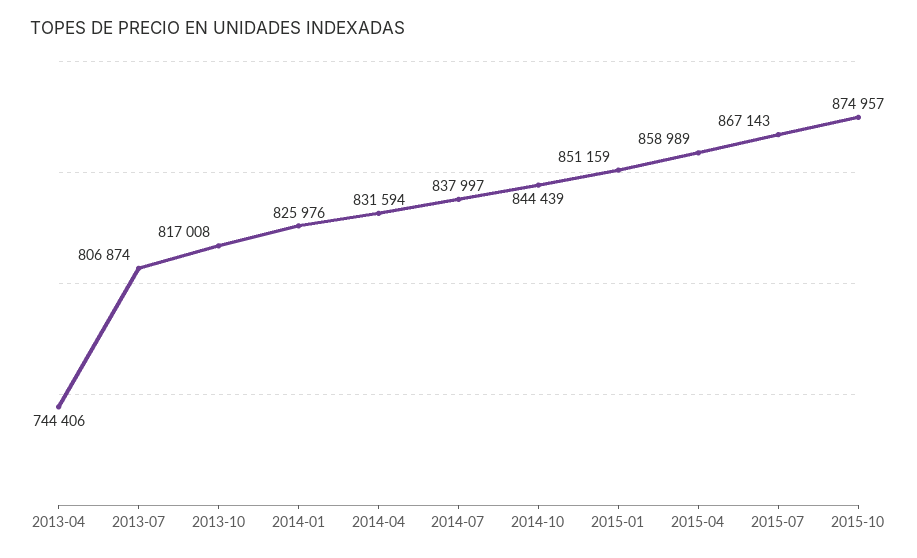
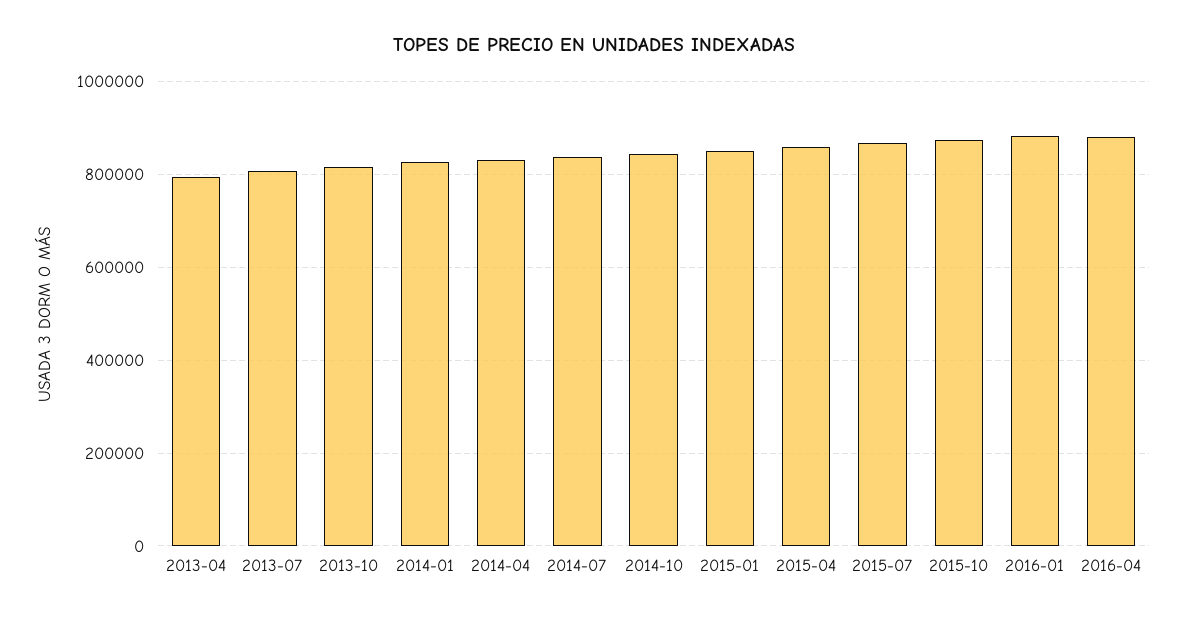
2013-04: 744406 -> 800000
2016-01: none -> 880000
2016-04: none -> 880000

